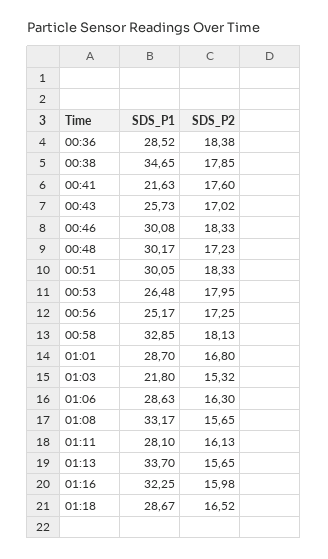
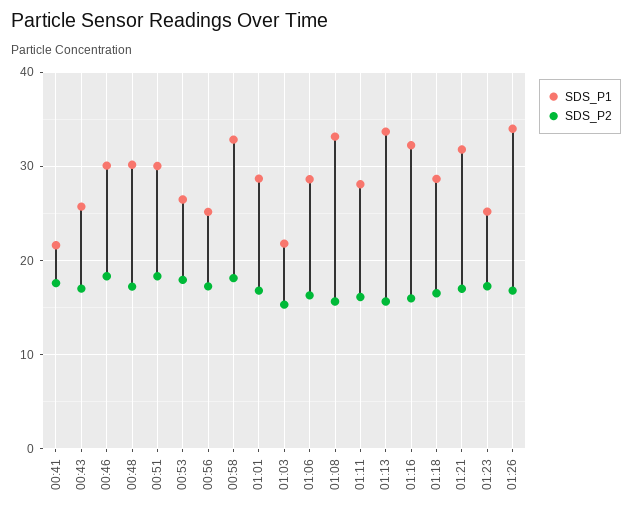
SDS_P1, 00:36: 28.52 -> none
SDS_P2, 00:36: 18.38 -> none
SDS_P1, 00:38: 34.65 -> none
SDS_P2, 00:38: 17.85 -> none
SDS_P1, 01:21: none -> 32
SDS_P2, 01:21: none -> 17
SDS_P1, 01:23: none -> 25
SDS_P2, 01:23: none -> 17
SDS_P1, 01:26: none -> 34
SDS_P2, 01:26: none -> 17

